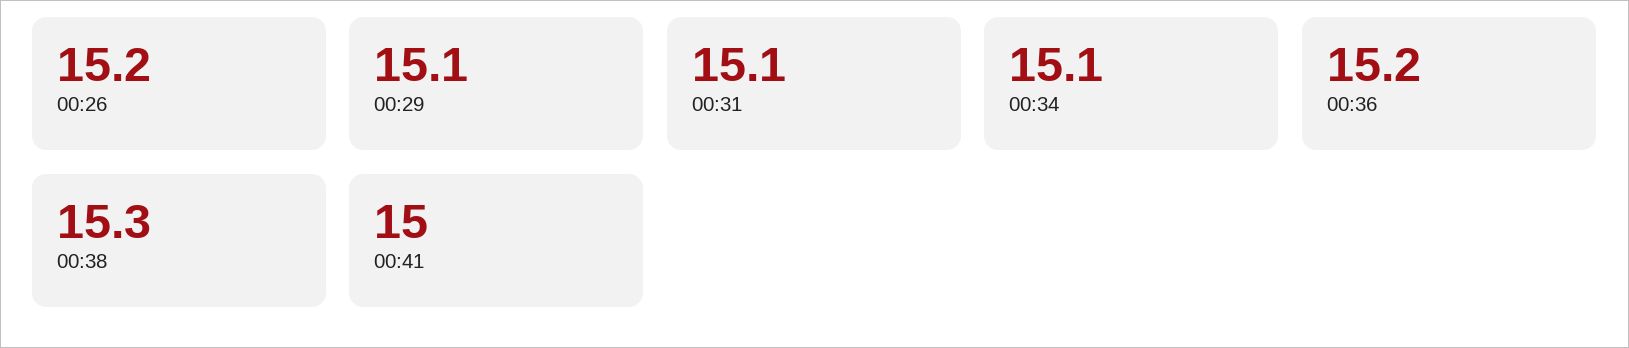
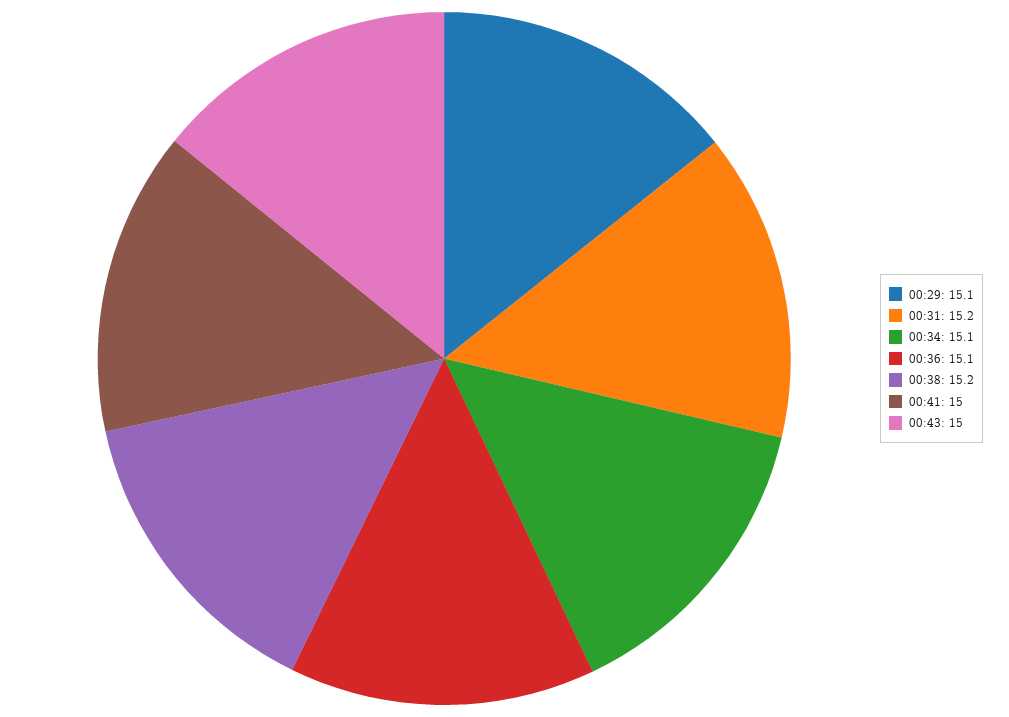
00:26: 15.2 -> none
00:31: 15.1 -> 15.2
00:36: 15.2 -> 15.1
00:38: 15.3 -> 15.2
00:43: none -> 15

